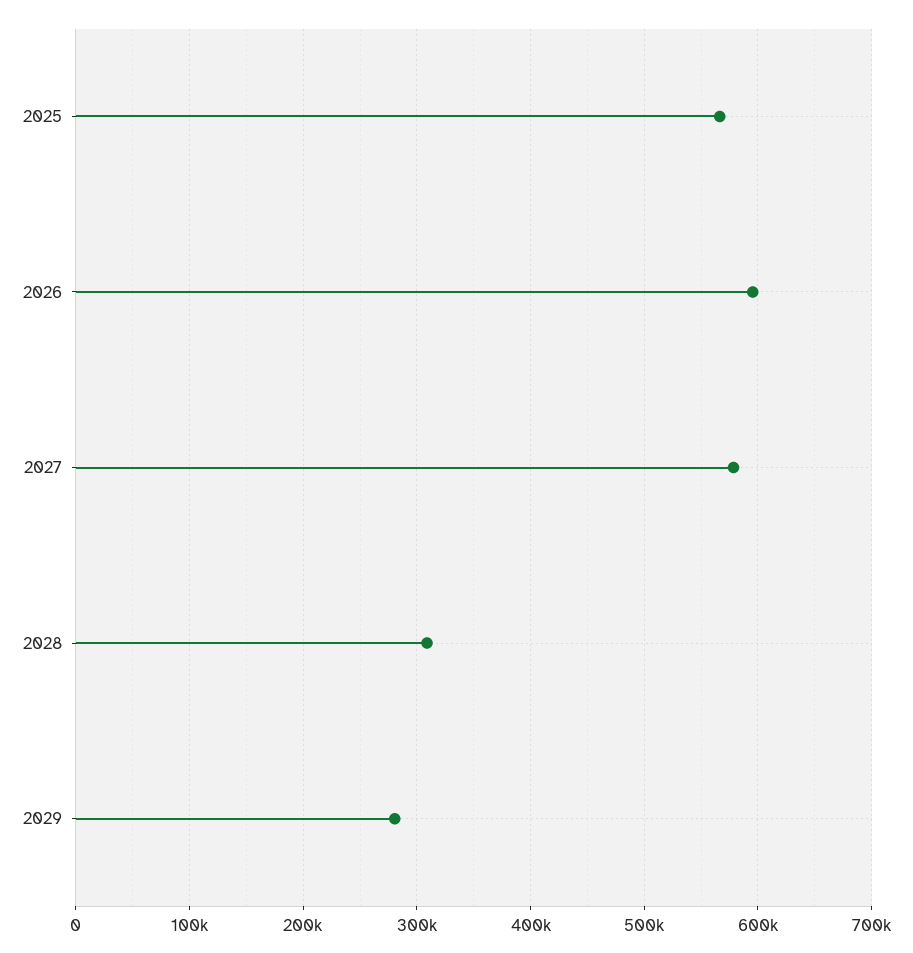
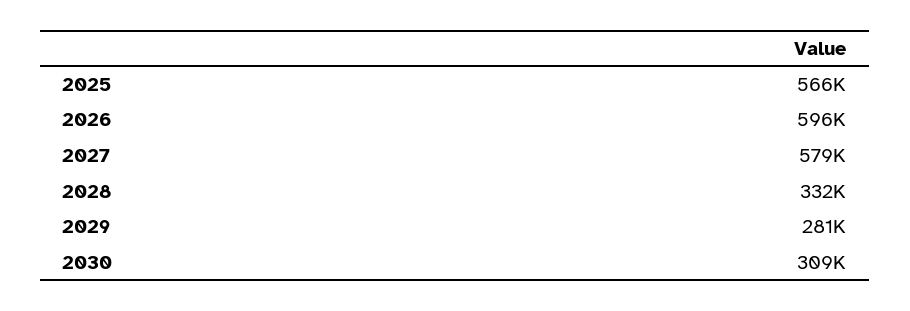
2028: 310000 -> 332000
2030: none -> 309000

